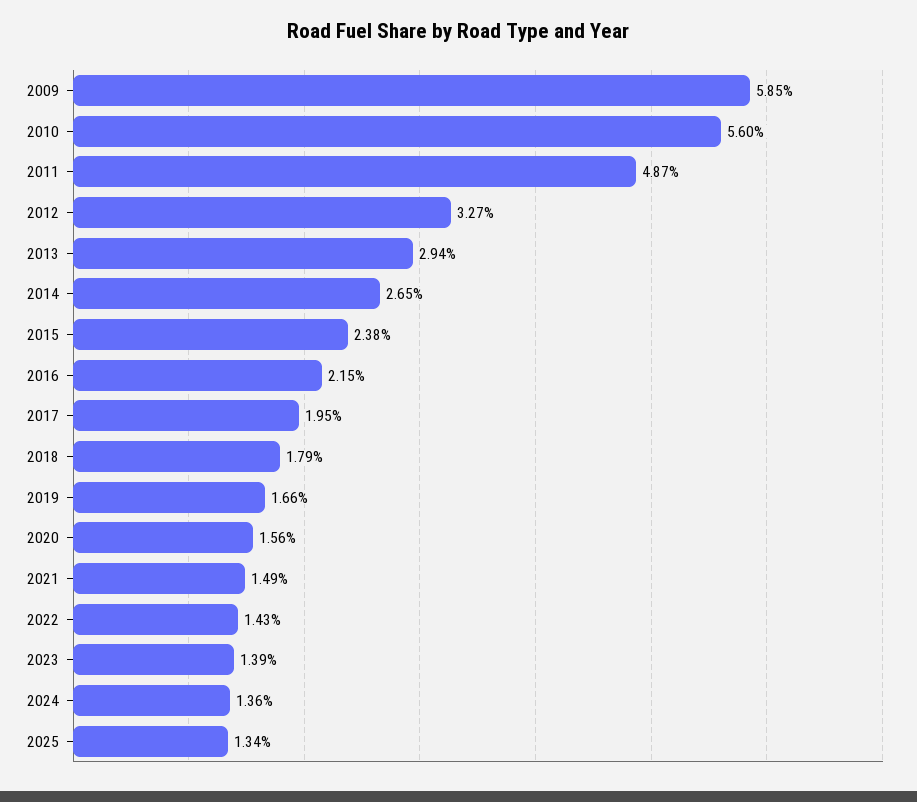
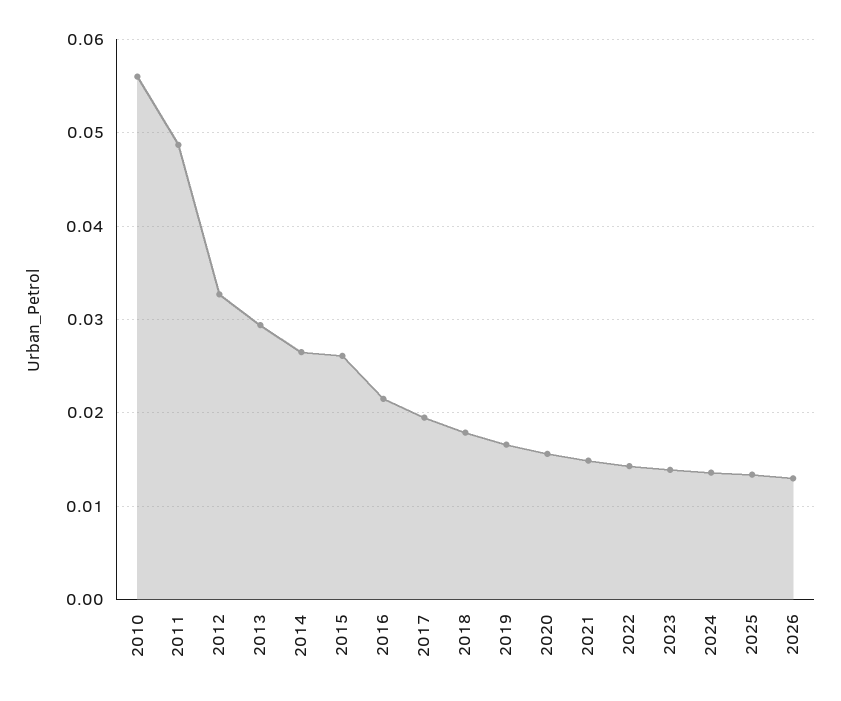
2009: 0.0585 -> none
2015: 0.0238 -> 0.026
2026: none -> 0.013

